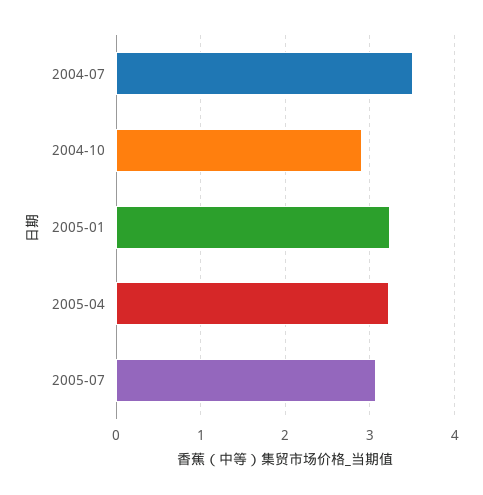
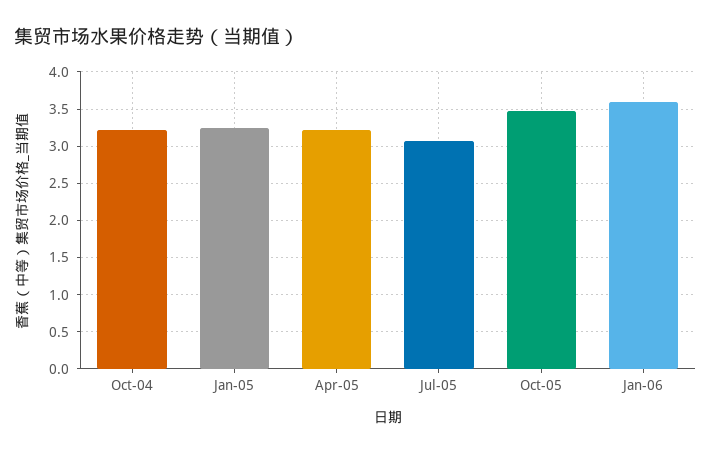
2004-07: 3.5 -> none
2004-10: 2.9 -> 3.2
Oct-05: none -> 3.5
Jan-06: none -> 3.6

